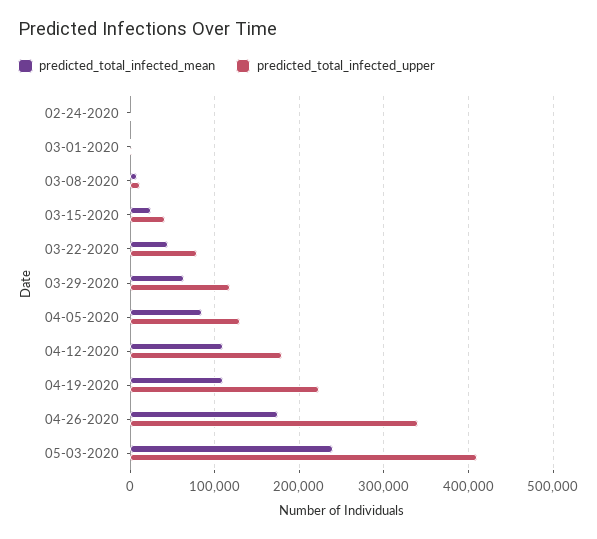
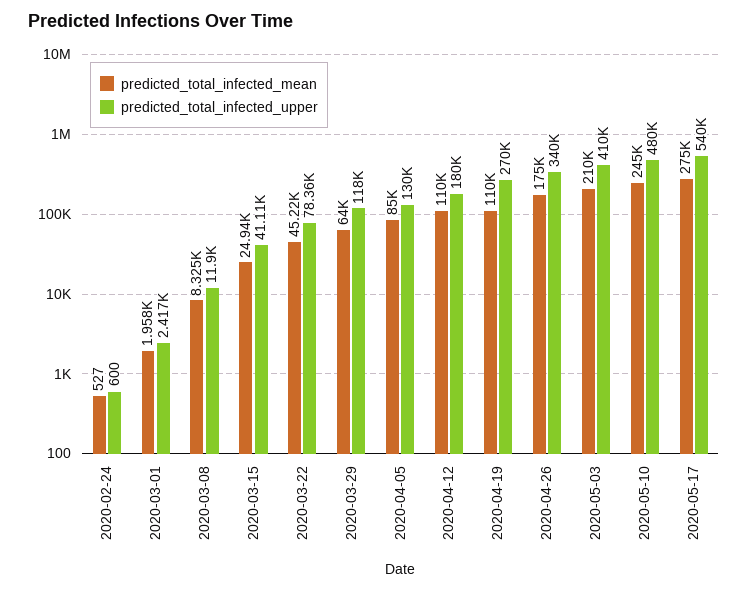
predicted_total_infected_upper, 04-19-2020: 220000 -> 270000
predicted_total_infected_mean, 05-03-2020: 240000 -> 210000
predicted_total_infected_mean, 2020-05-10: none -> 245000
predicted_total_infected_upper, 2020-05-10: none -> 480000
predicted_total_infected_mean, 2020-05-17: none -> 275000
predicted_total_infected_upper, 2020-05-17: none -> 540000

